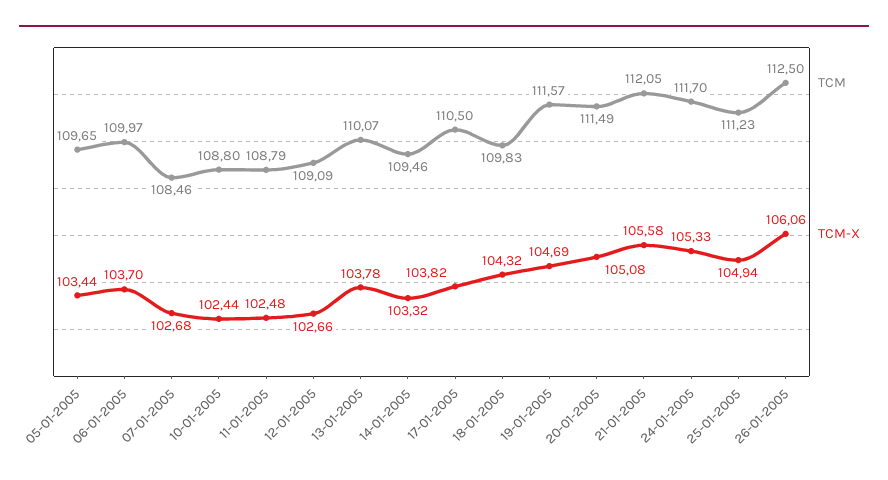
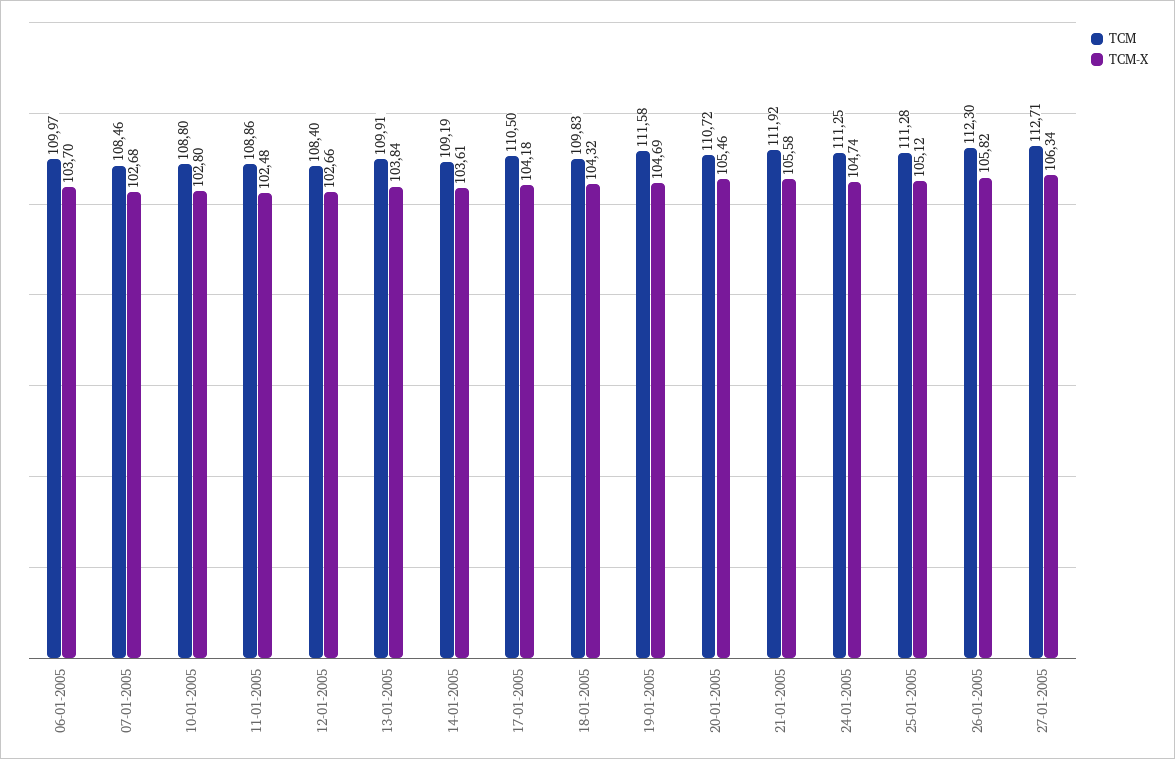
TCM, 05-01-2005: 109.65 -> none
TCM-X, 05-01-2005: 103.44 -> none
TCM-X, 10-01-2005: 102.44 -> 102.8
TCM, 11-01-2005: 108.79 -> 108.86
TCM, 12-01-2005: 109.09 -> 108.4
TCM, 13-01-2005: 110.07 -> 109.91
TCM-X, 13-01-2005: 103.78 -> 103.84
TCM, 14-01-2005: 109.46 -> 109.19
TCM-X, 14-01-2005: 103.32 -> 103.61
TCM-X, 17-01-2005: 103.82 -> 104.18
TCM, 19-01-2005: 111.57 -> 111.58
TCM, 20-01-2005: 111.49 -> 110.72
TCM-X, 20-01-2005: 105.08 -> 105.46
TCM, 21-01-2005: 112.05 -> 111.92
TCM, 24-01-2005: 111.7 -> 111.25
TCM-X, 24-01-2005: 105.33 -> 104.74
TCM, 25-01-2005: 111.23 -> 111.28
TCM-X, 25-01-2005: 104.94 -> 105.12
TCM, 26-01-2005: 112.5 -> 112.3
TCM-X, 26-01-2005: 106.06 -> 105.82
TCM, 27-01-2005: none -> 112.71
TCM-X, 27-01-2005: none -> 106.34

